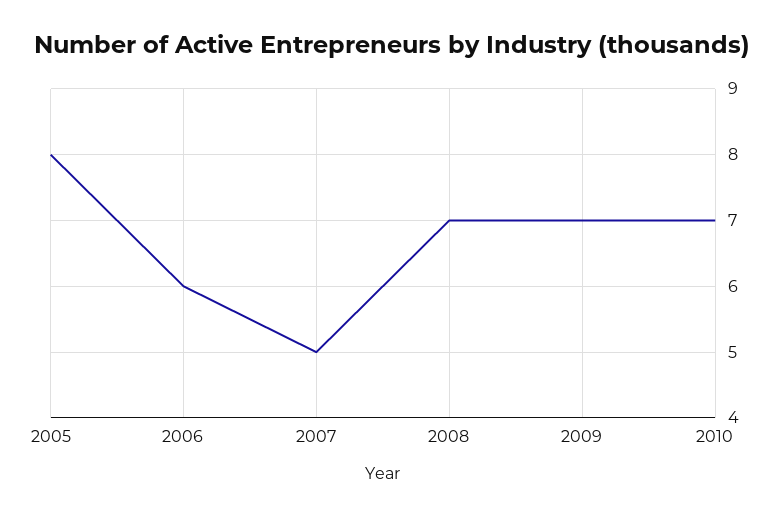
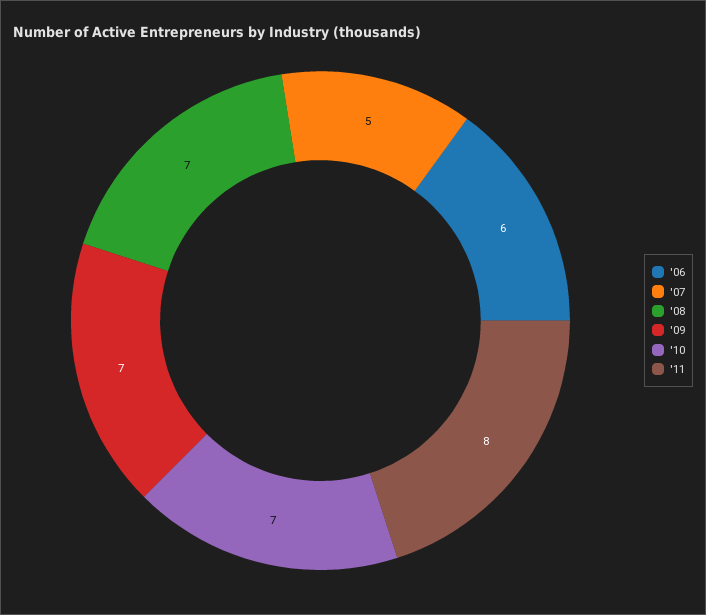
2005: 8 -> none
'11: none -> 8

